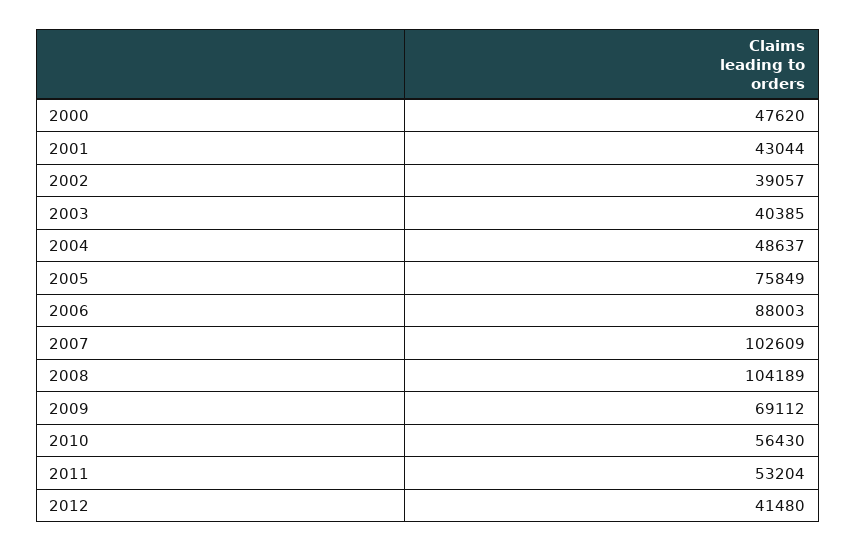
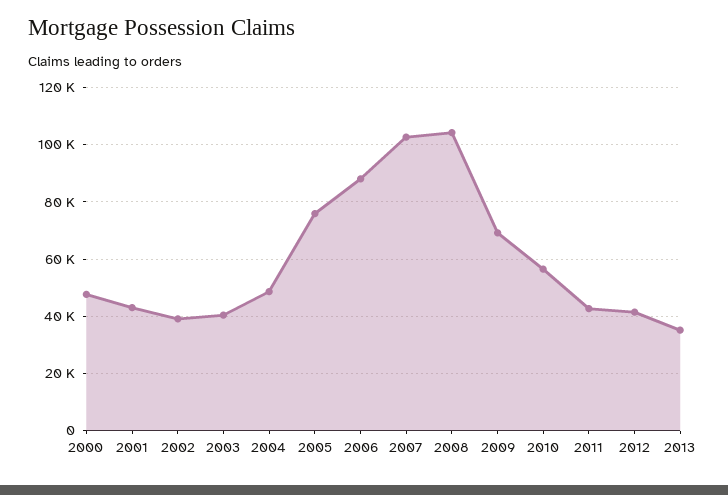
2011: 53204 -> 42500
2013: none -> 35000

